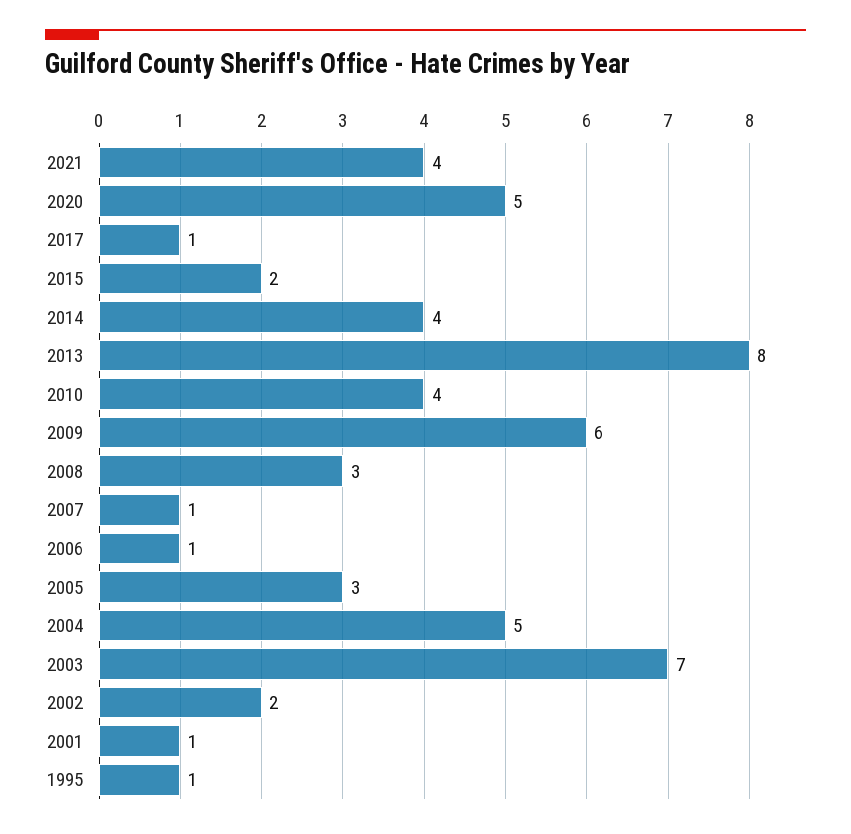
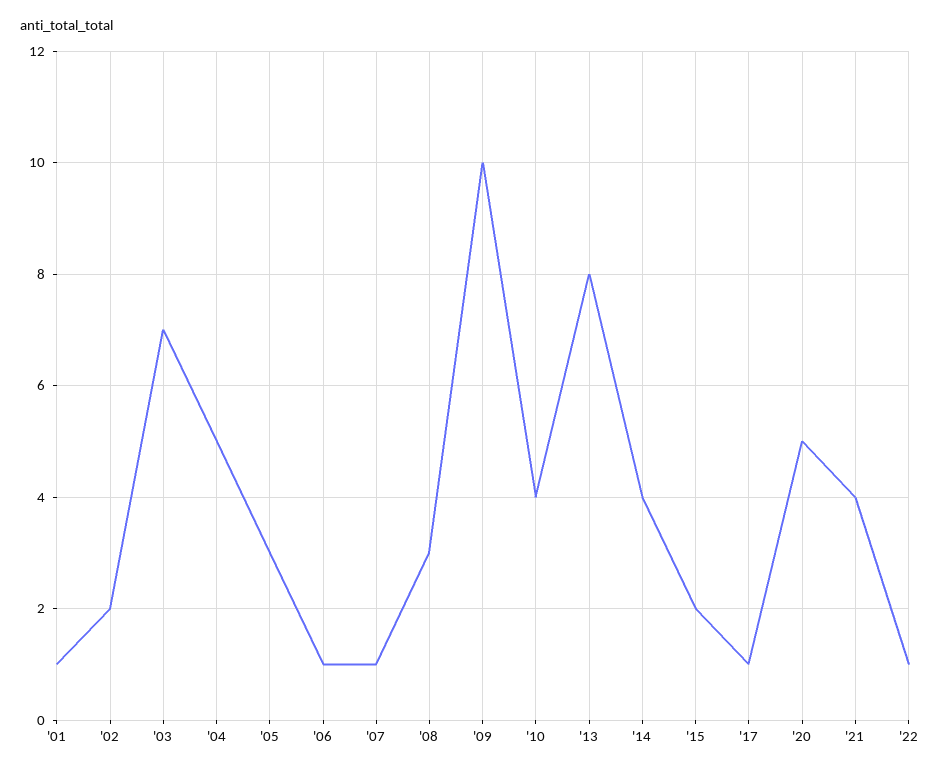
2009: 6 -> 10
1995: 1 -> none
'22: none -> 1

